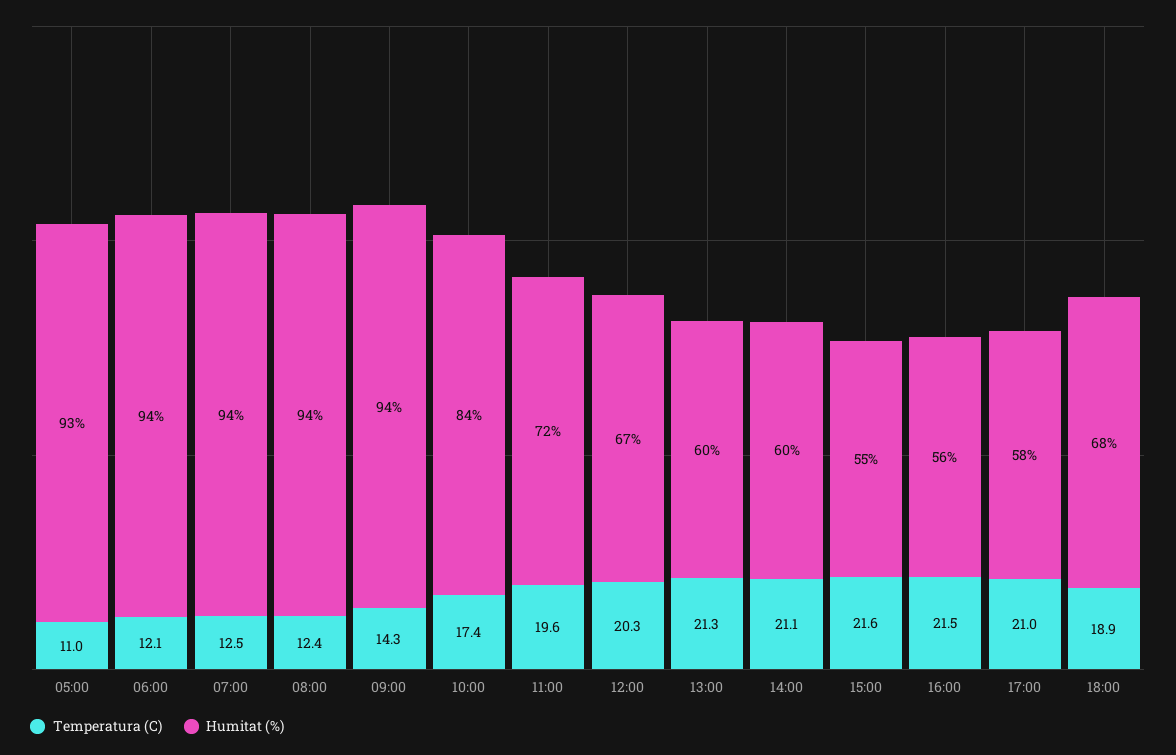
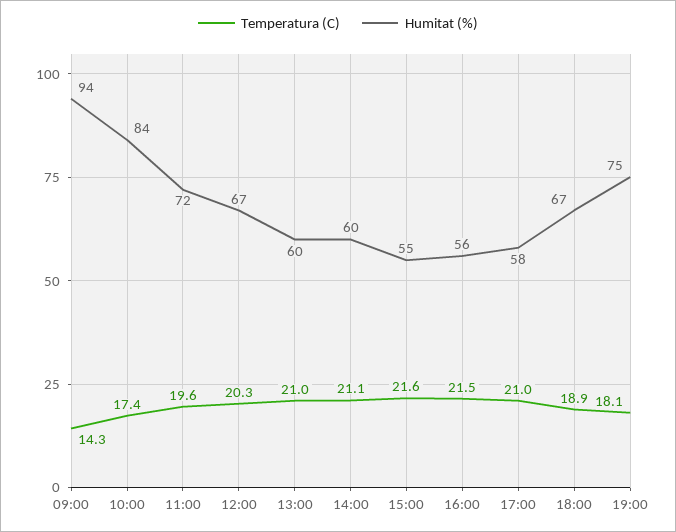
Temperatura (C), 05:00: 11 -> none
Humitat (%), 05:00: 93 -> none
Temperatura (C), 06:00: 12.1 -> none
Humitat (%), 06:00: 94 -> none
Temperatura (C), 07:00: 12.5 -> none
Humitat (%), 07:00: 94 -> none
Temperatura (C), 08:00: 12.4 -> none
Humitat (%), 08:00: 94 -> none
Temperatura (C), 13:00: 21.3 -> 21
Humitat (%), 18:00: 68 -> 67
Temperatura (C), 19:00: none -> 18.1
Humitat (%), 19:00: none -> 75

